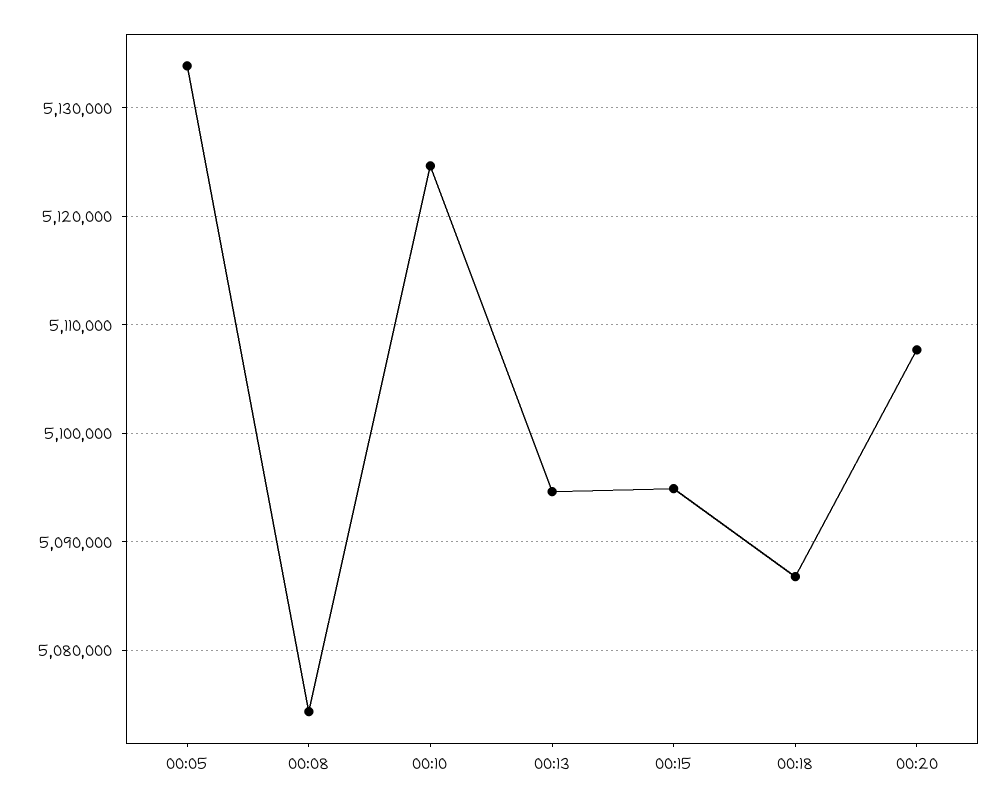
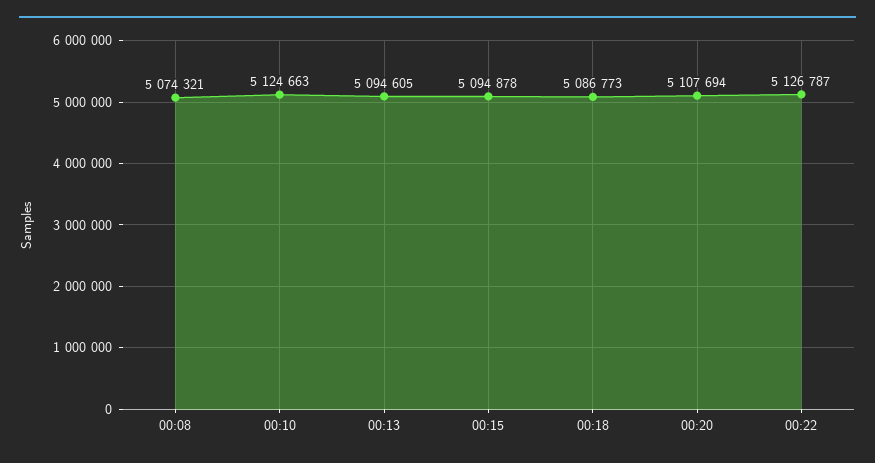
00:05: 5134000 -> none
00:22: none -> 5126787

